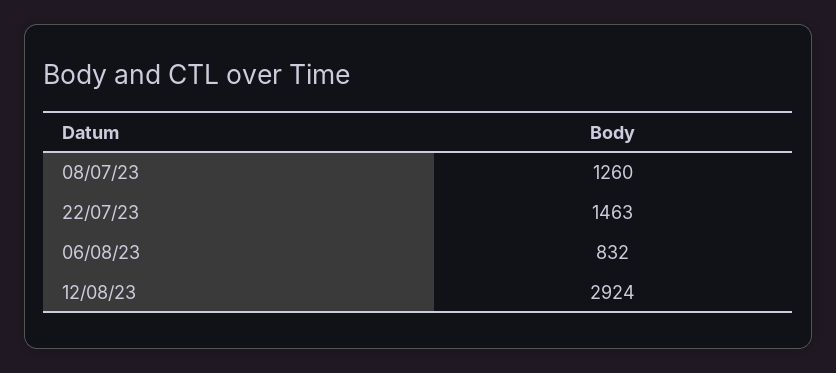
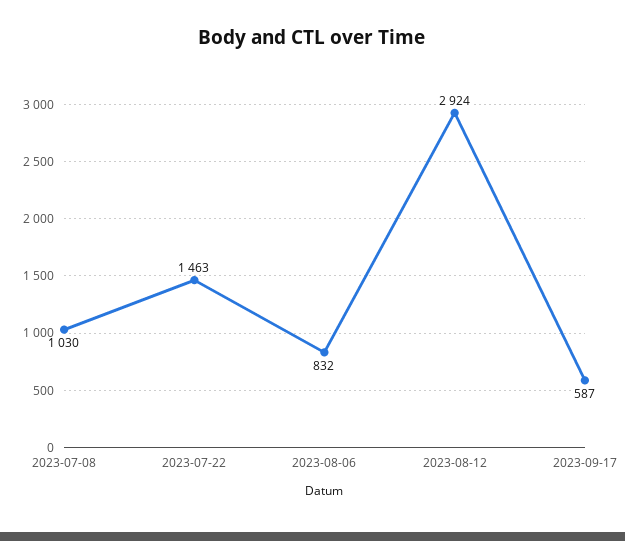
08/07/23: 1260 -> 1030
2023-09-17: none -> 587

